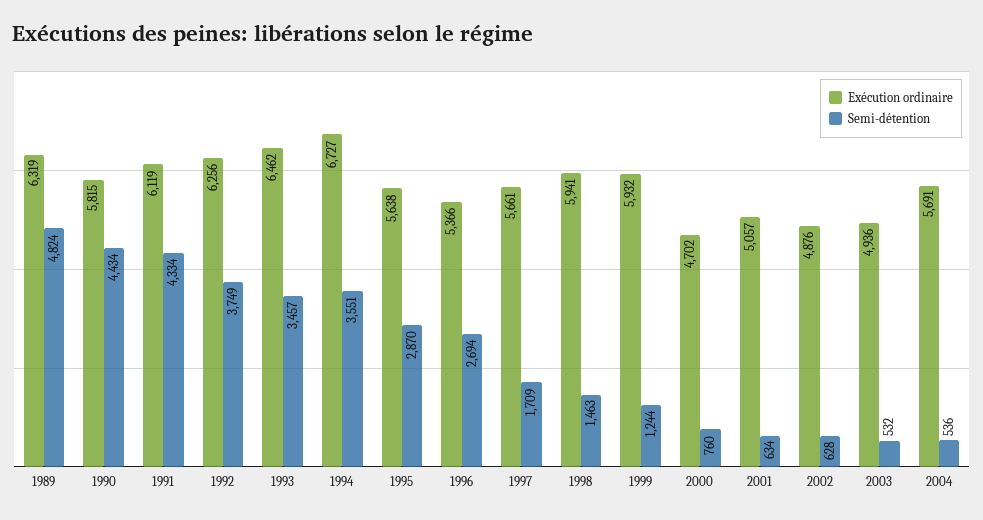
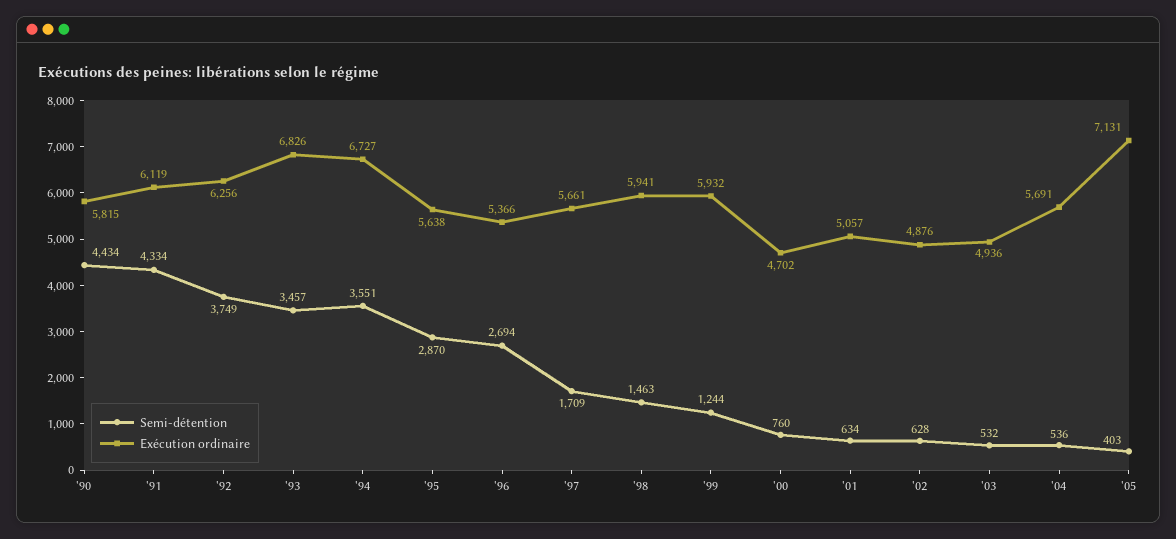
Exécution ordinaire, 1989: 6319 -> none
Semi-détention, 1989: 4824 -> none
Exécution ordinaire, 1993: 6462 -> 6826
Semi-détention, '05: none -> 403
Exécution ordinaire, '05: none -> 7131

